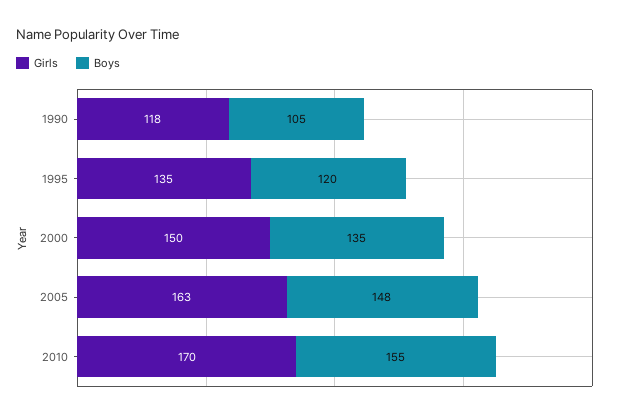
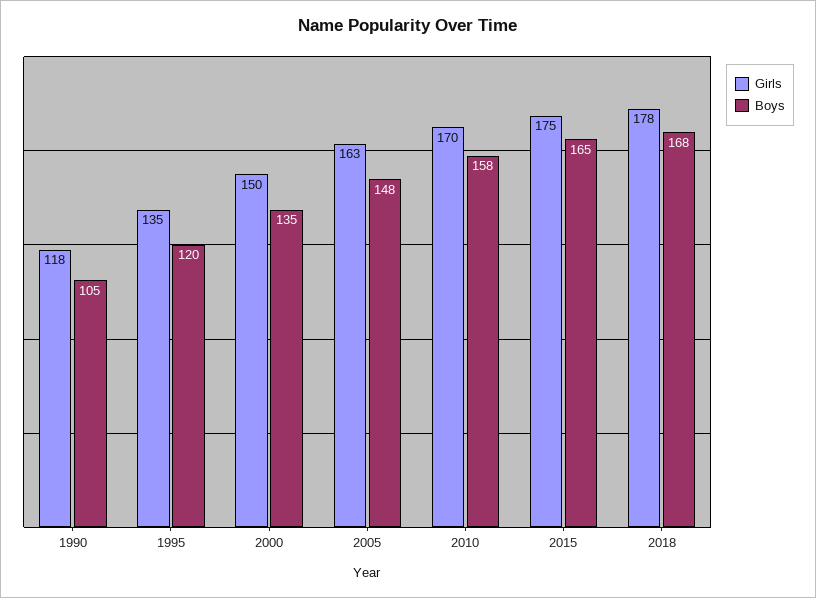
Boys, 2010: 155 -> 158
Girls, 2015: none -> 175
Boys, 2015: none -> 165
Girls, 2018: none -> 178
Boys, 2018: none -> 168

